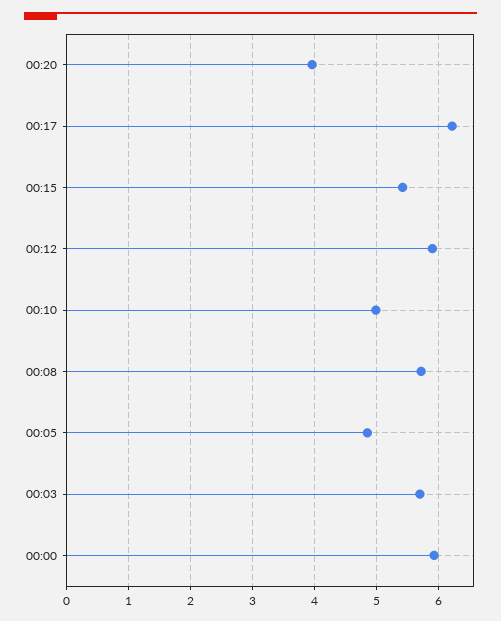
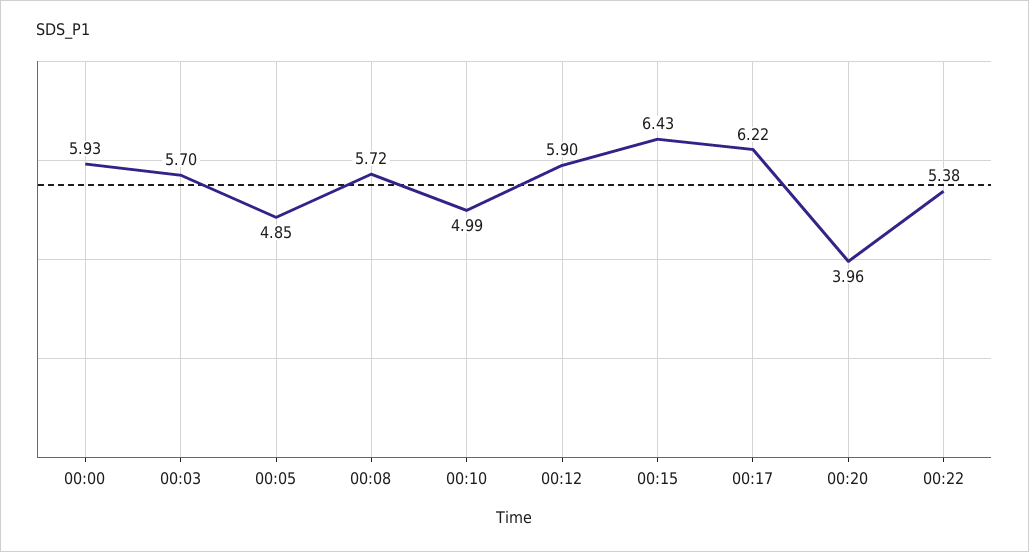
00:15: 5.4 -> 6.43
00:22: none -> 5.38

